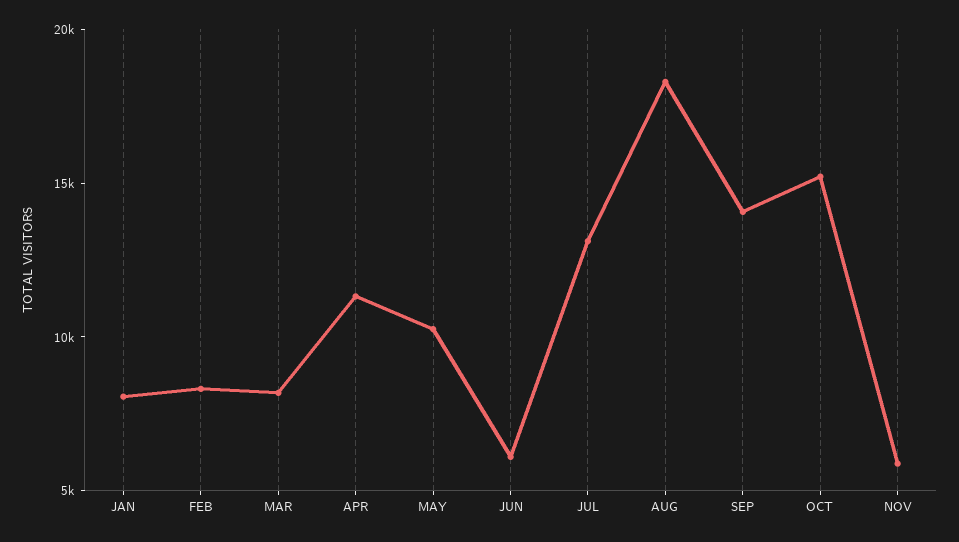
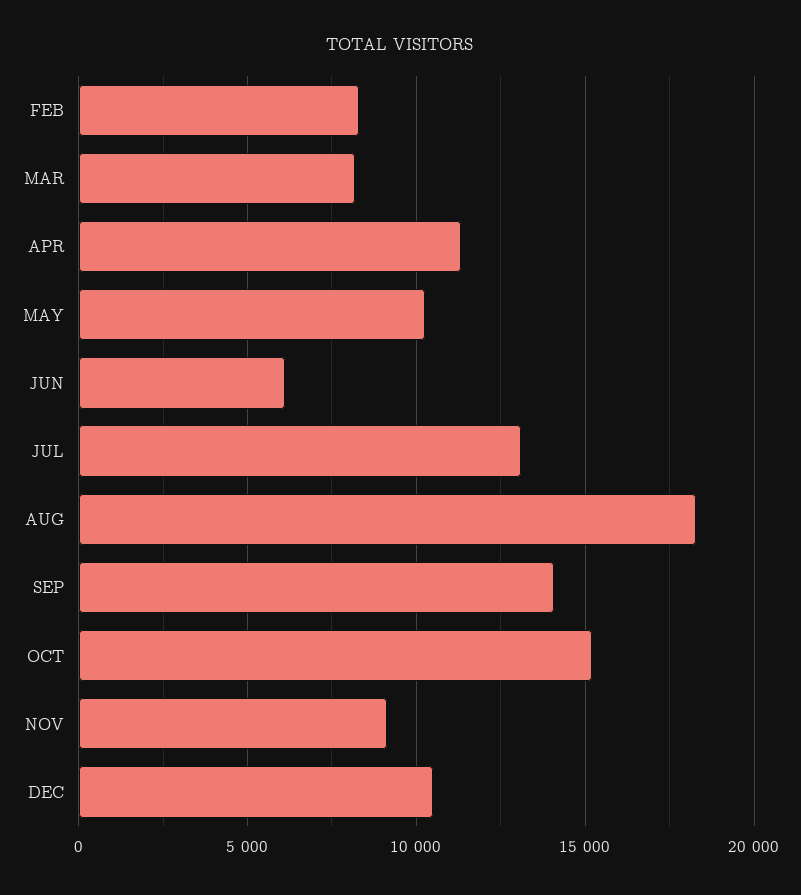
JAN: 8000 -> none
NOV: 6000 -> 9000
DEC: none -> 10500

